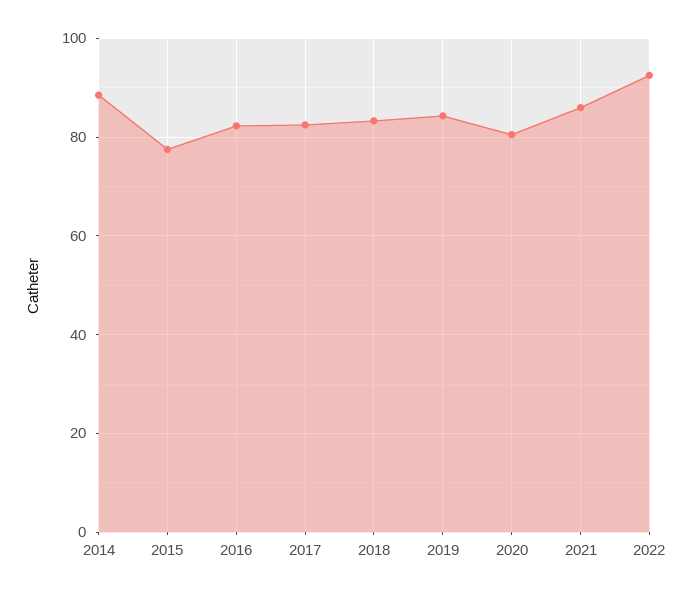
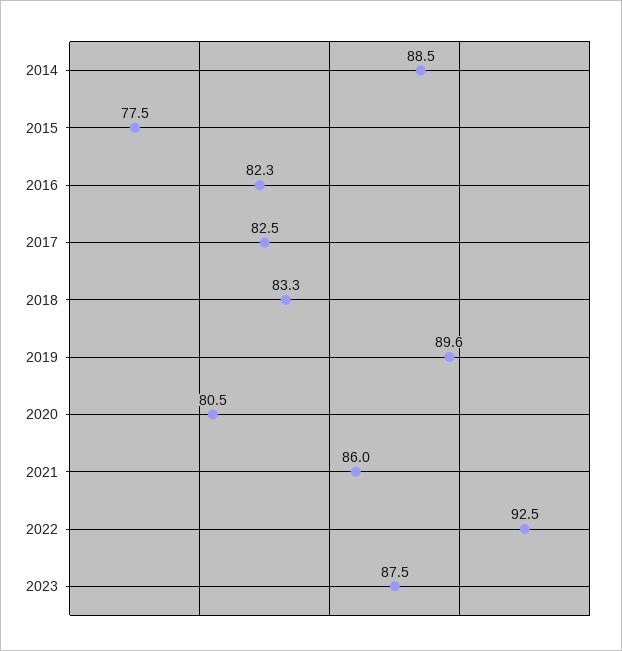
2019: 84 -> 89.6
2023: none -> 87.5

